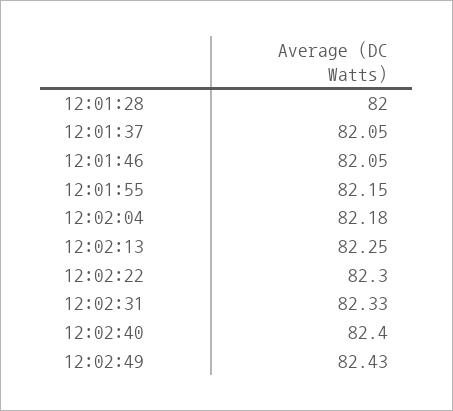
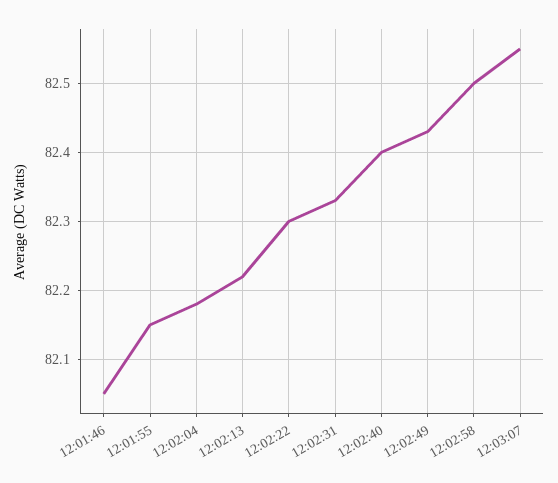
12:01:28: 82 -> none
12:01:37: 82.05 -> none
12:02:13: 82.25 -> 82.22
12:02:58: none -> 82.5
12:03:07: none -> 82.55

